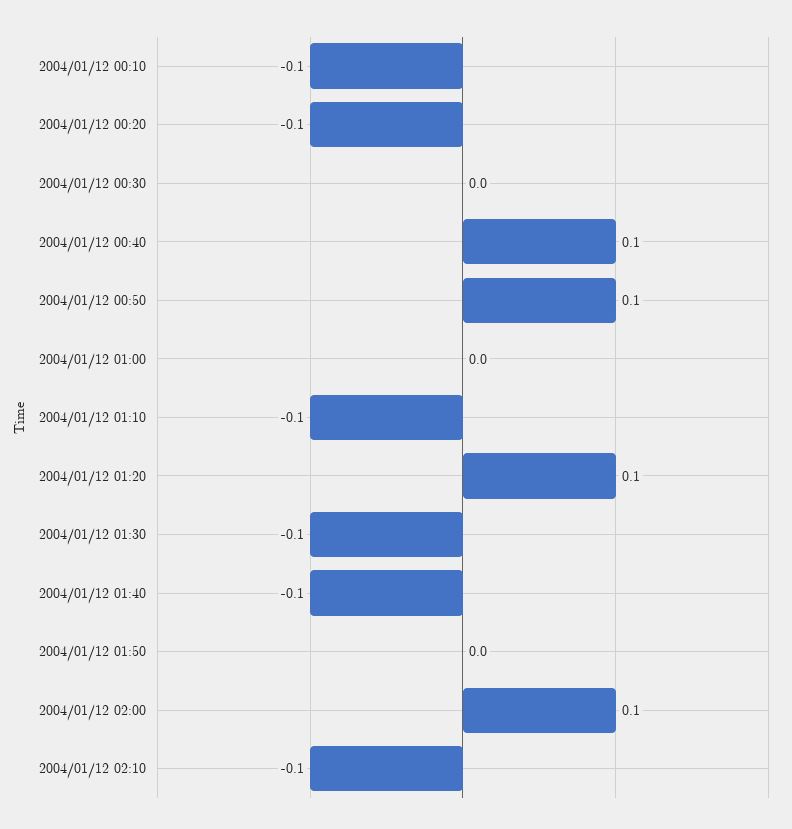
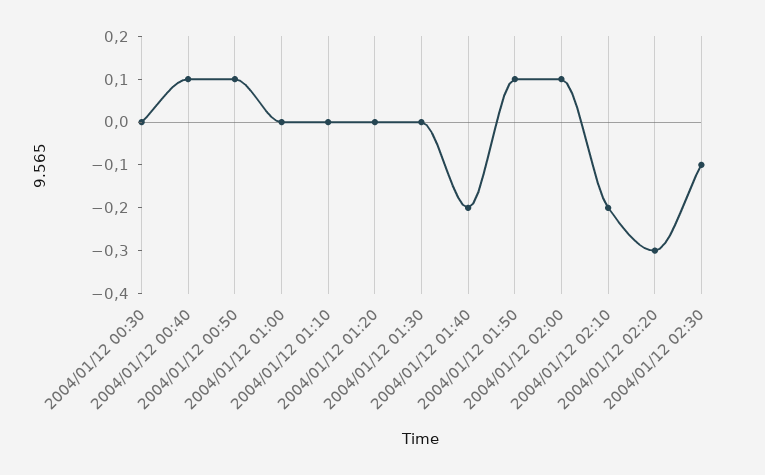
2004/01/12 00:10: -0.1 -> none
2004/01/12 00:20: -0.1 -> none
2004/01/12 01:10: -0.1 -> 0
2004/01/12 01:20: 0.1 -> 0
2004/01/12 01:30: -0.1 -> 0
2004/01/12 01:40: -0.1 -> -0.2
2004/01/12 01:50: 0 -> 0.1
2004/01/12 02:10: -0.1 -> -0.2
2004/01/12 02:20: none -> -0.3
2004/01/12 02:30: none -> -0.1

